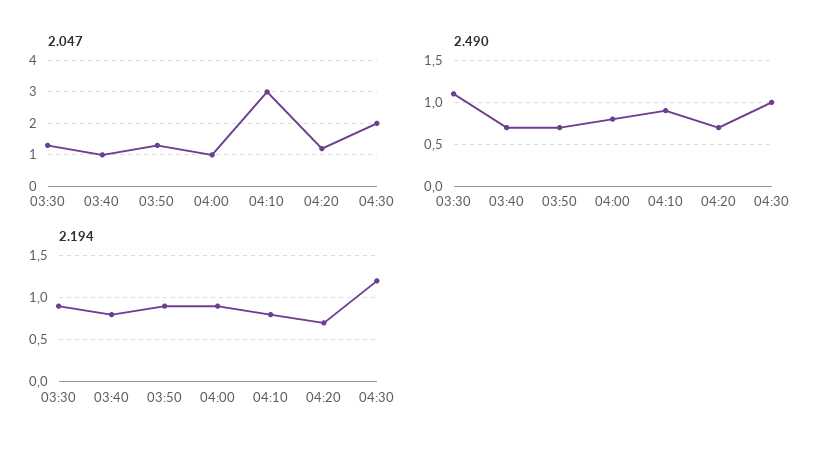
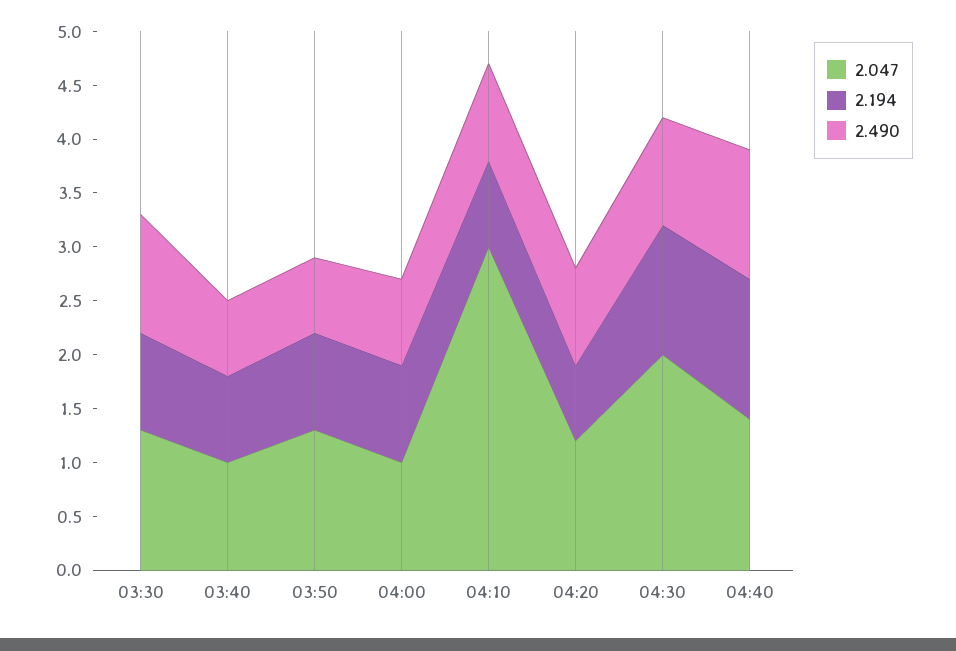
2.490, 04:20: 0.7 -> 0.9
2.047, 04:40: none -> 1.4
2.194, 04:40: none -> 1.3
2.490, 04:40: none -> 1.2

